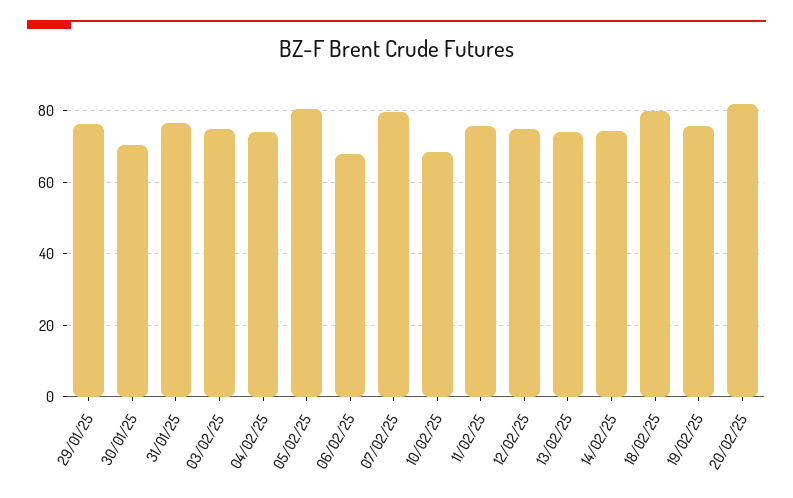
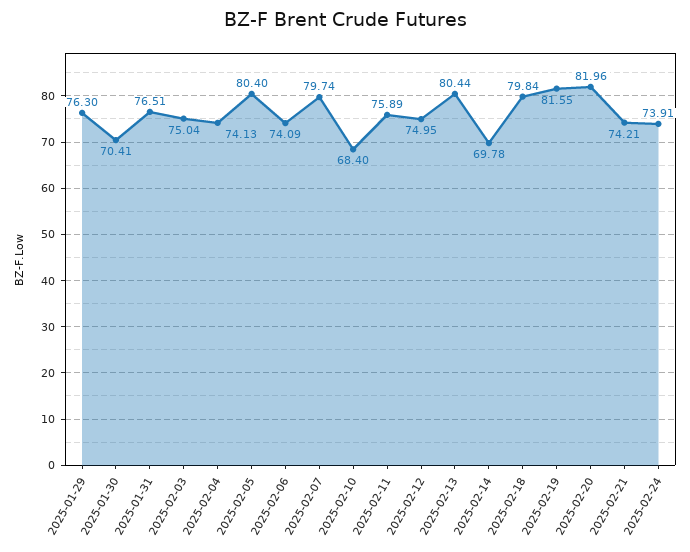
06/02/25: 68 -> 74.09
13/02/25: 74 -> 80.44
14/02/25: 74 -> 69.78
19/02/25: 76 -> 81.55
2025-02-21: none -> 74.21
2025-02-24: none -> 73.91

